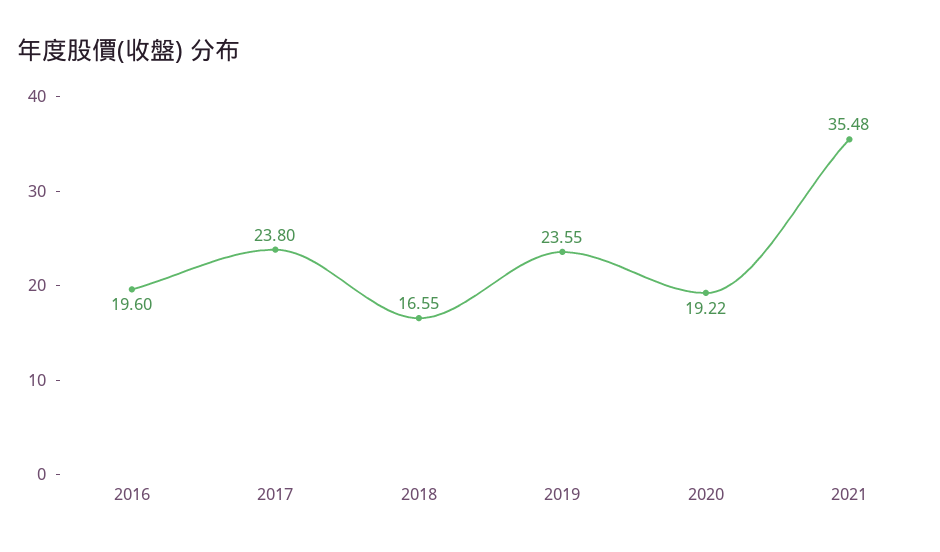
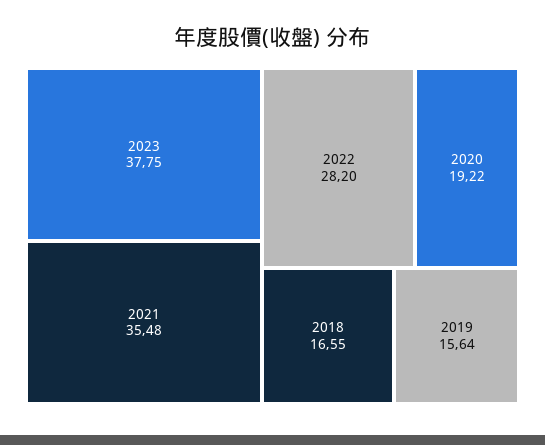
2016: 19.6 -> none
2017: 23.8 -> none
2019: 23.55 -> 15.64
2023: none -> 37.75
2022: none -> 28.2

